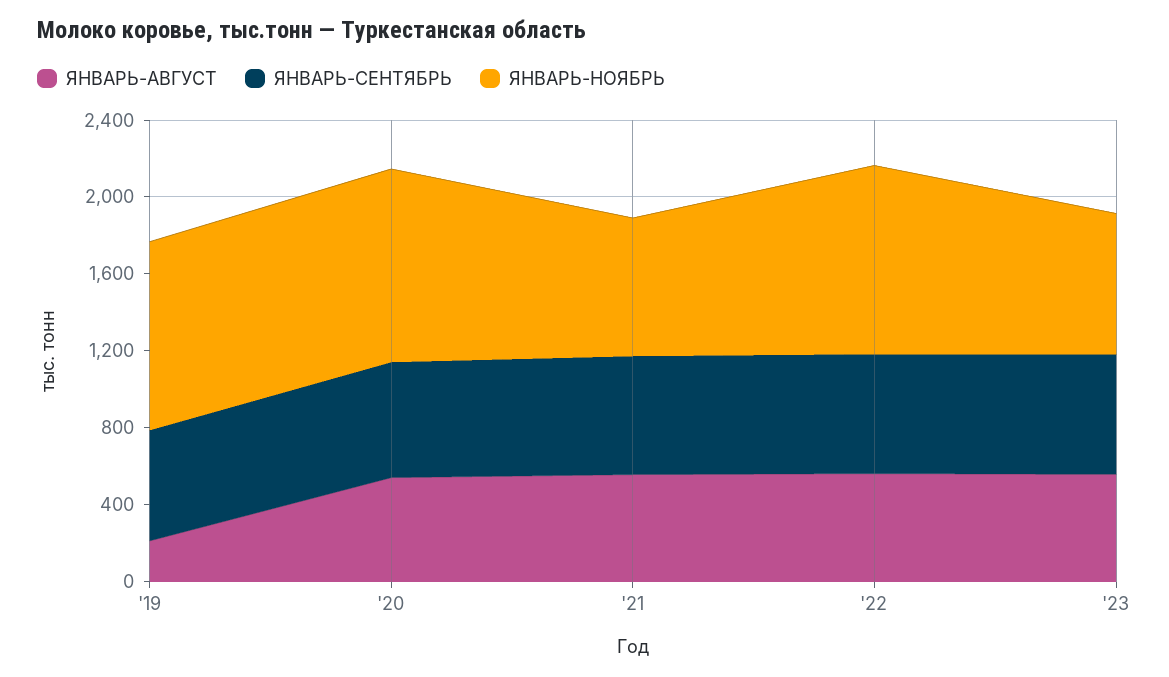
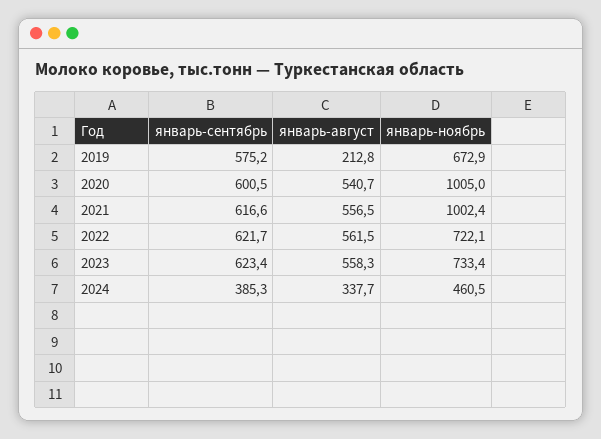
ЯНВАРЬ-НОЯБРЬ, '19: 1000 -> 672.9
ЯНВАРЬ-НОЯБРЬ, '21: 700 -> 1002.4
ЯНВАРЬ-НОЯБРЬ, '22: 1000 -> 722.1
ЯНВАРЬ-СЕНТЯБРЬ, 2024: none -> 385.3
ЯНВАРЬ-АВГУСТ, 2024: none -> 337.7
ЯНВАРЬ-НОЯБРЬ, 2024: none -> 460.5

